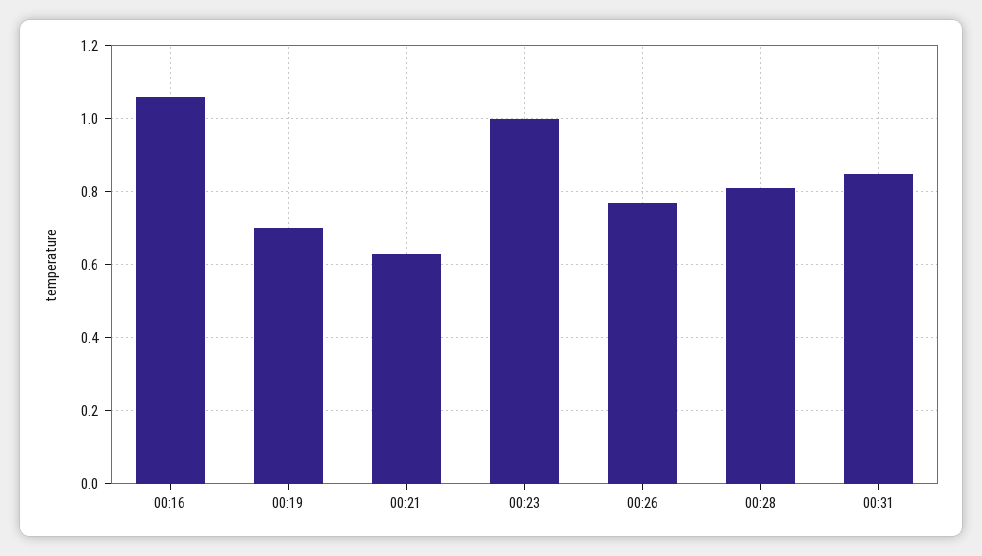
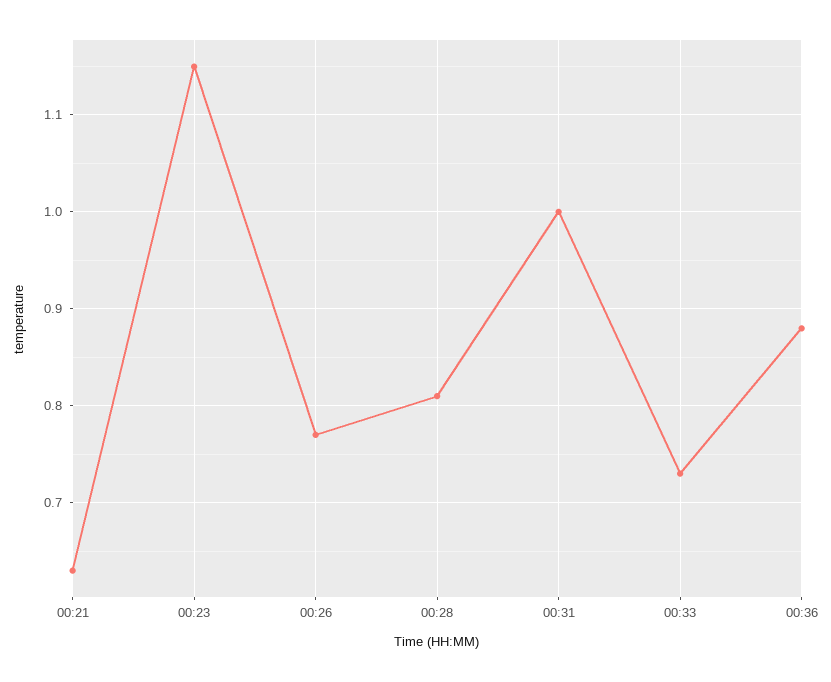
00:16: 1.05 -> none
00:19: 0.7 -> none
00:23: 1 -> 1.15
00:31: 0.85 -> 1
00:33: none -> 0.73
00:36: none -> 0.88

